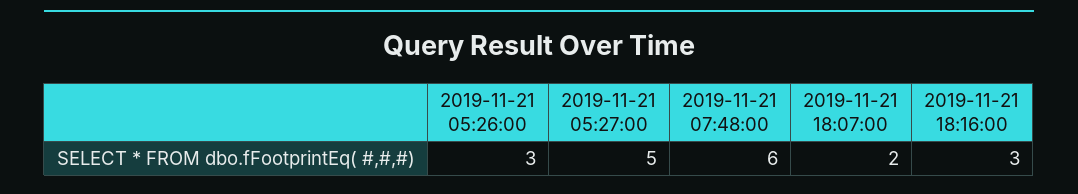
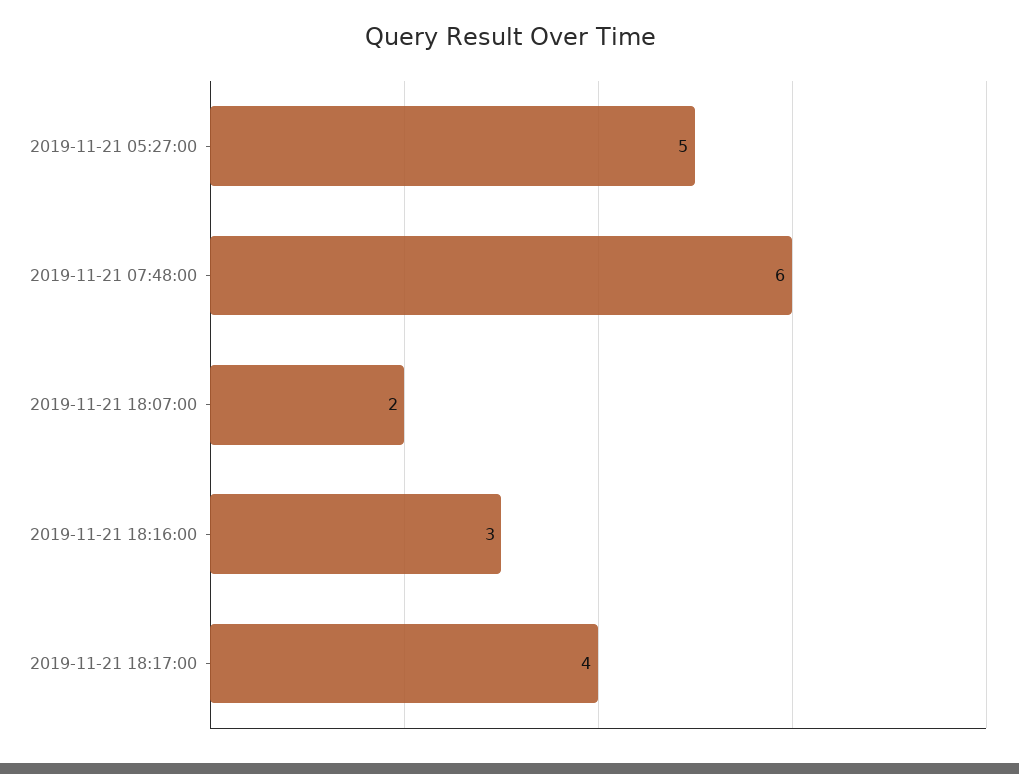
2019-11-21 05:26:00: 3 -> none
2019-11-21 18:17:00: none -> 4

